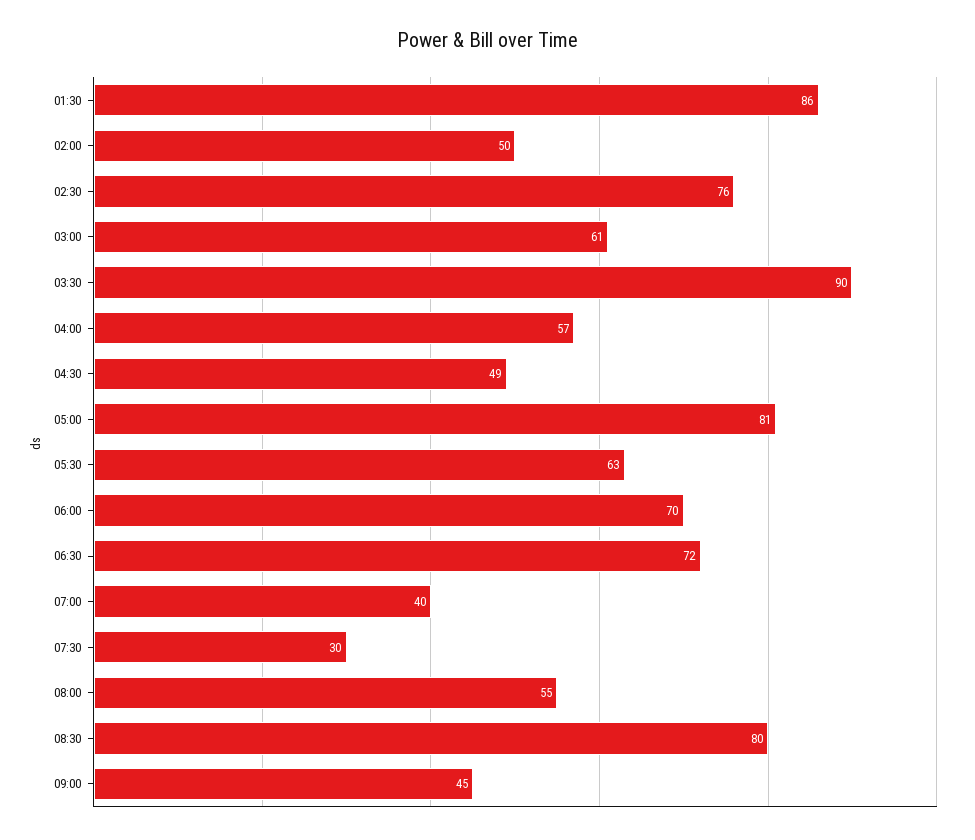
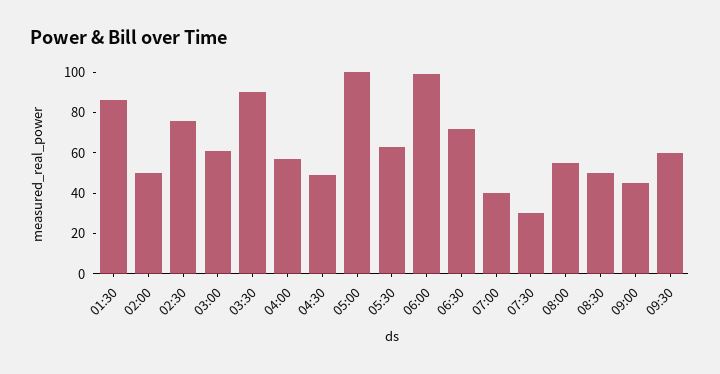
05:00: 81 -> 100
06:00: 70 -> 100
08:30: 80 -> 50
09:30: none -> 60

